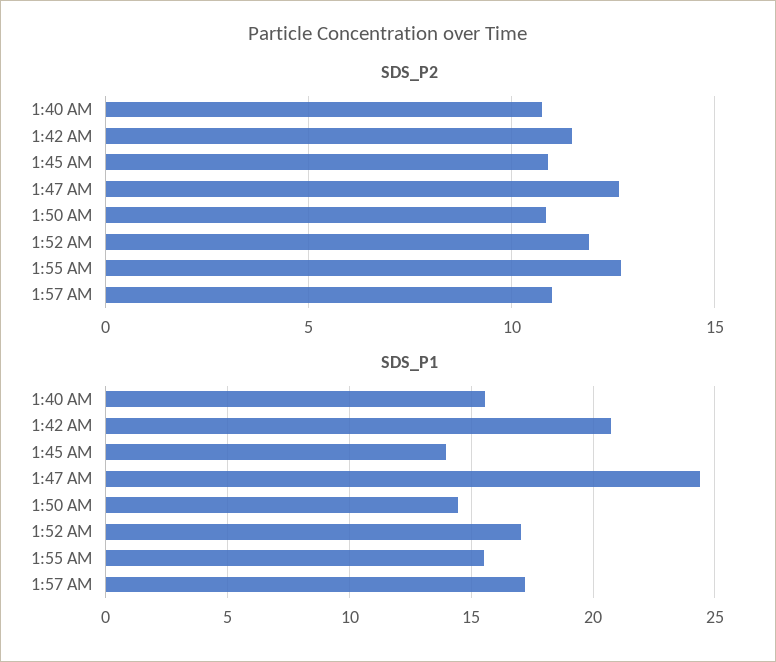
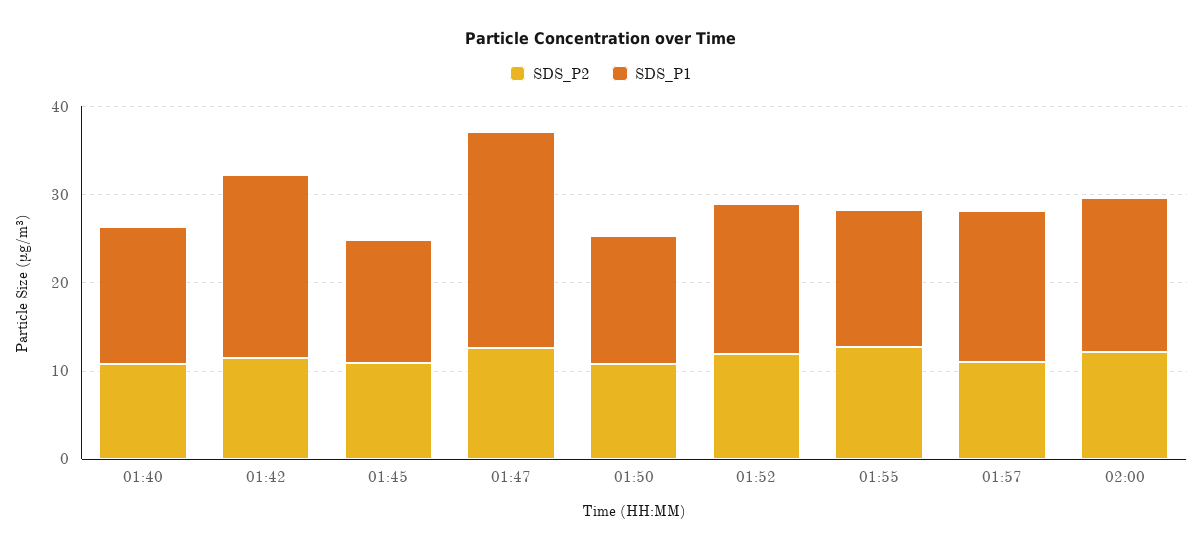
SDS_P2, 02:00: none -> 12
SDS_P1, 02:00: none -> 18

